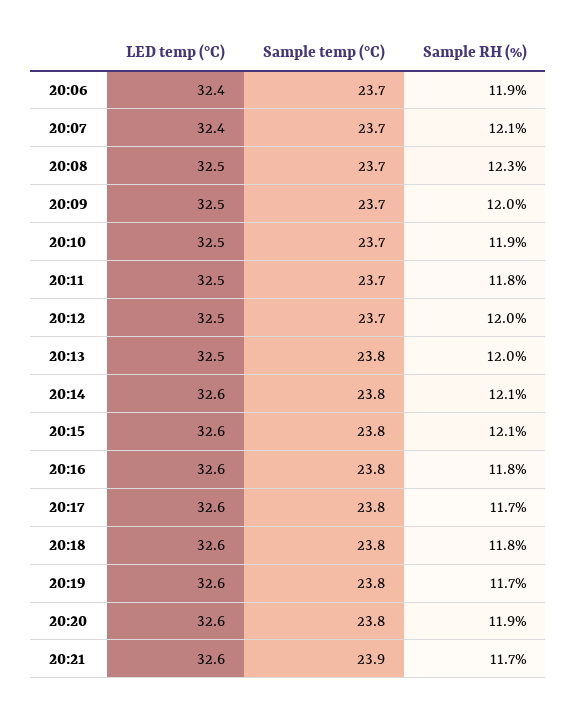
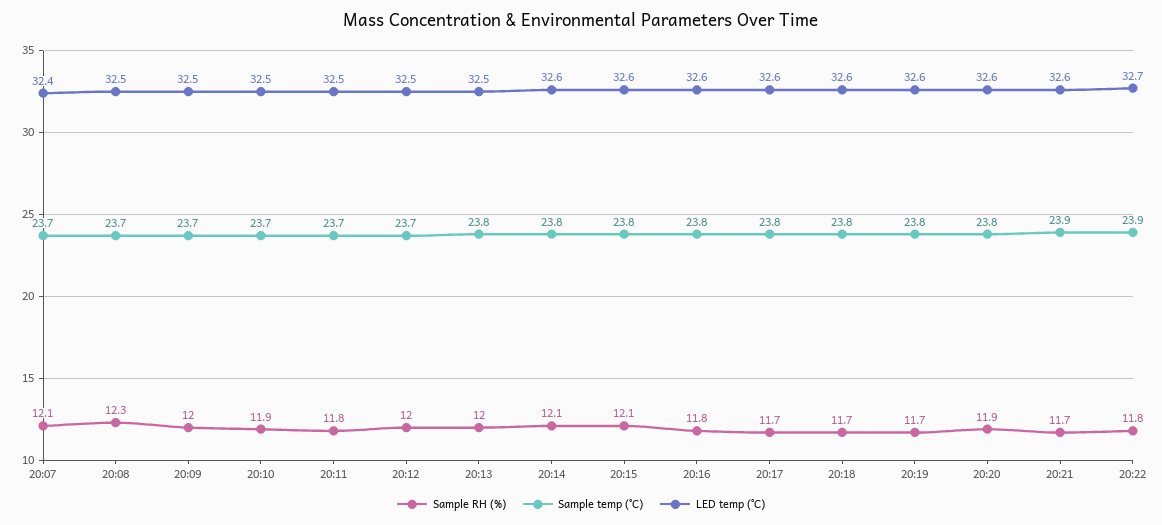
LED temp (°C), 20:06: 32.4 -> none
Sample temp (°C), 20:06: 23.7 -> none
Sample RH (%), 20:06: 11.9 -> none
Sample RH (%), 20:18: 11.8 -> 11.7
Sample RH (%), 20:22: none -> 11.8
Sample temp (°C), 20:22: none -> 23.9
LED temp (°C), 20:22: none -> 32.7

